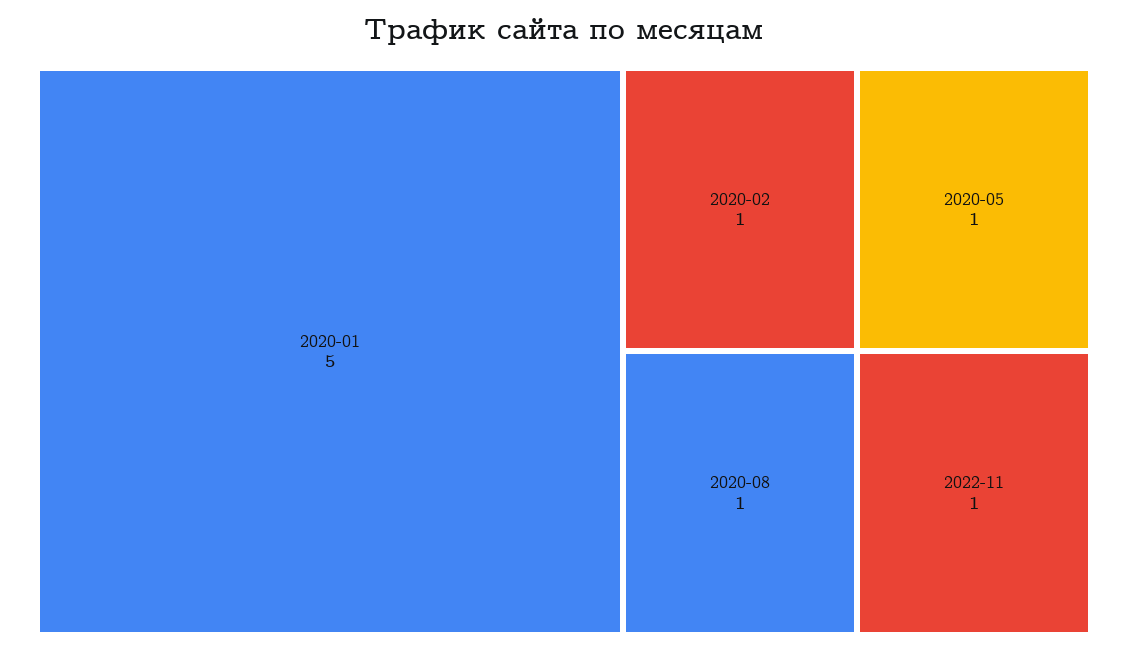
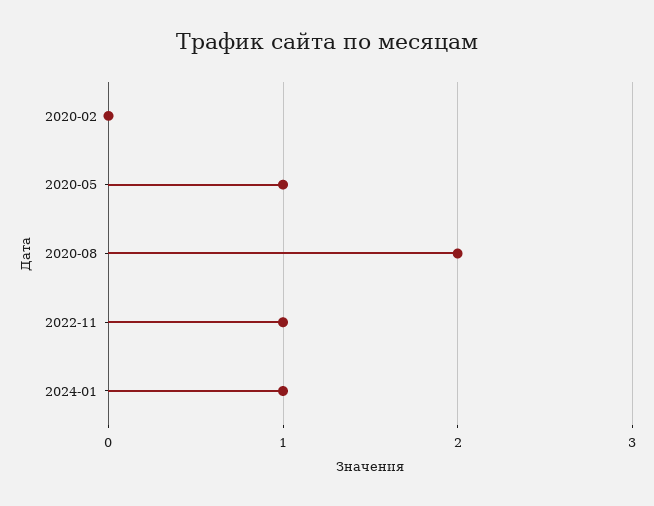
2020-01: 5 -> none
2020-02: 1 -> 0
2020-08: 1 -> 2
2024-01: none -> 1

